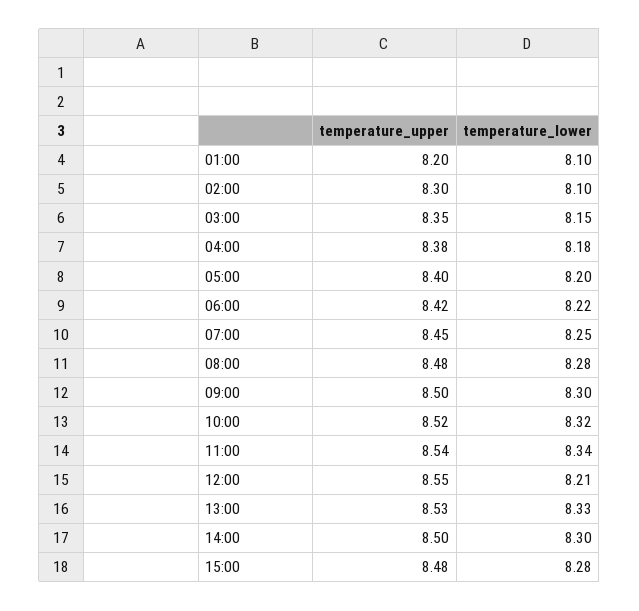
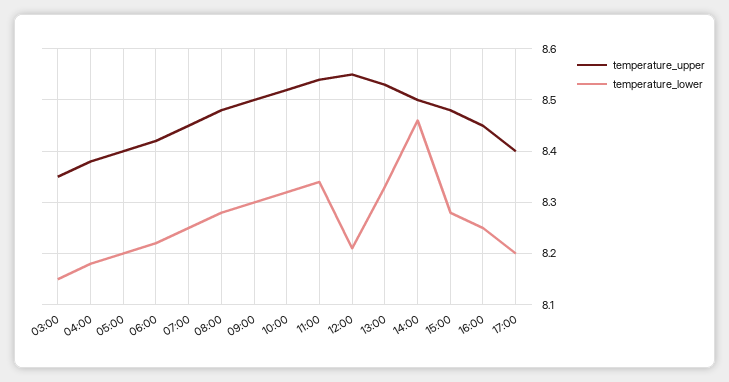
temperature_upper, 01:00: 8.2 -> none
temperature_lower, 01:00: 8.1 -> none
temperature_upper, 02:00: 8.3 -> none
temperature_lower, 02:00: 8.1 -> none
temperature_lower, 14:00: 8.3 -> 8.45
temperature_upper, 16:00: none -> 8.45
temperature_lower, 16:00: none -> 8.25
temperature_upper, 17:00: none -> 8.4
temperature_lower, 17:00: none -> 8.2

